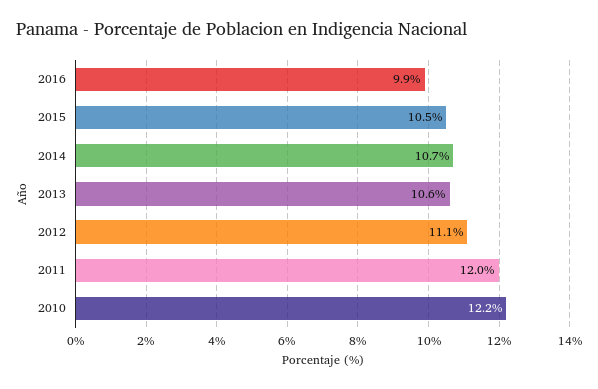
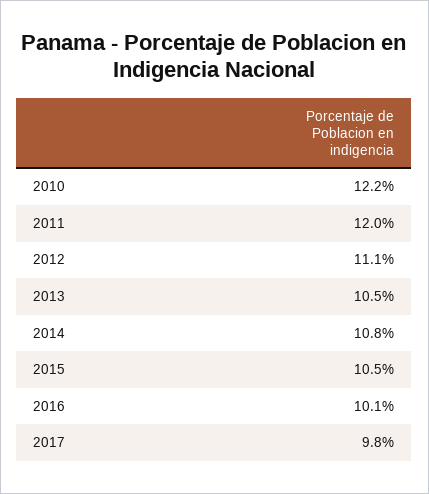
2016: 9.9 -> 10.1
2014: 10.7 -> 10.8
2013: 10.6 -> 10.5
2017: none -> 9.8

